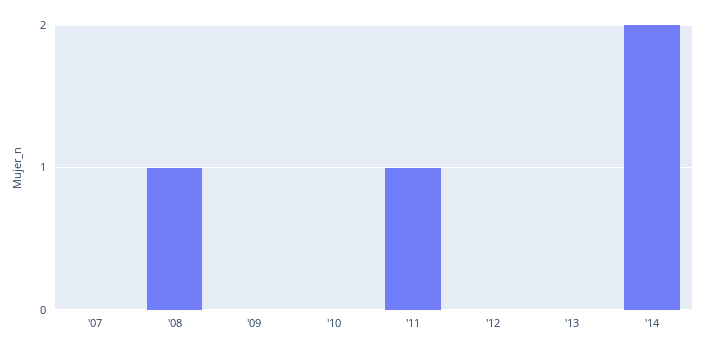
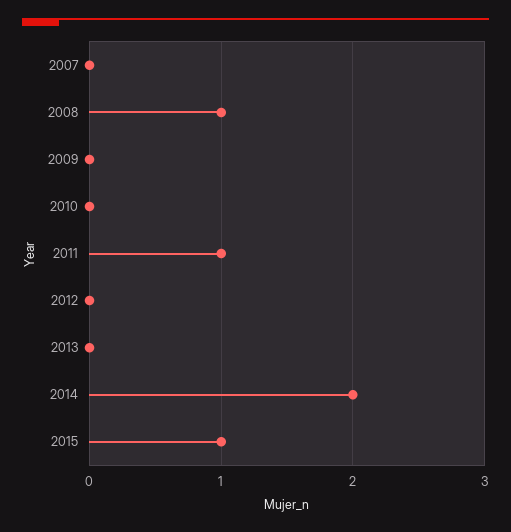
2015: none -> 1

